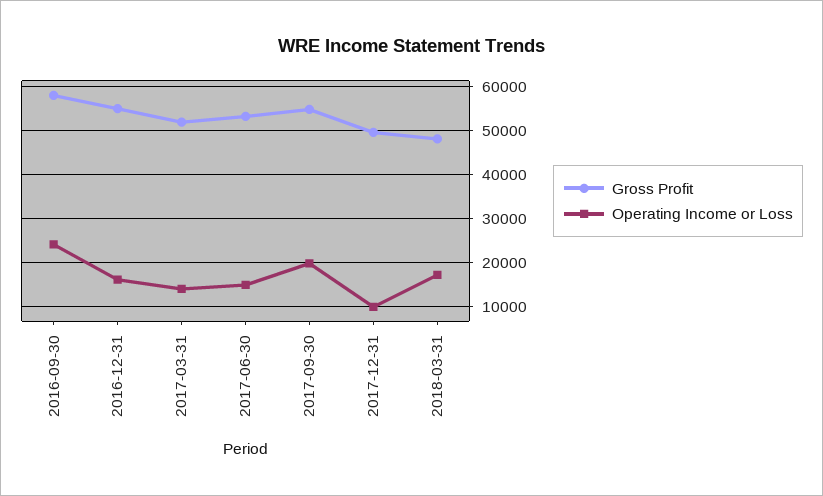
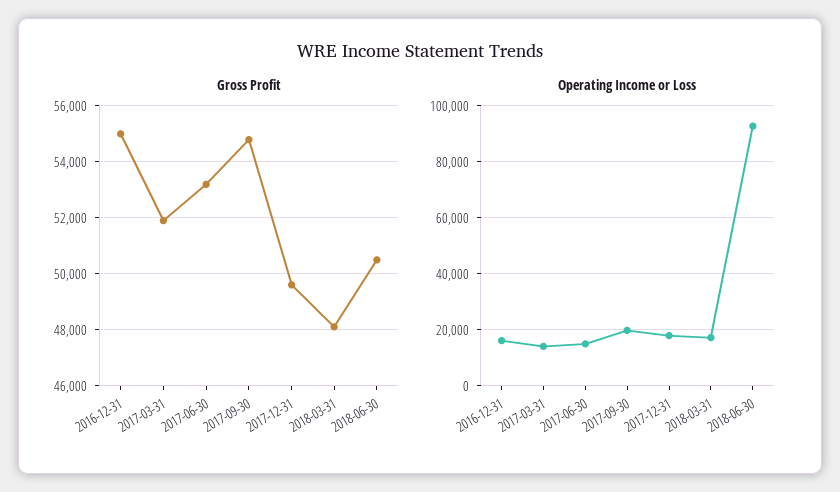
Gross Profit, 2016-09-30: 58000 -> none
Operating Income or Loss, 2016-09-30: 24000 -> none
Operating Income or Loss, 2017-12-31: 10000 -> 17500
Gross Profit, 2018-06-30: none -> 50500
Operating Income or Loss, 2018-06-30: none -> 92500

